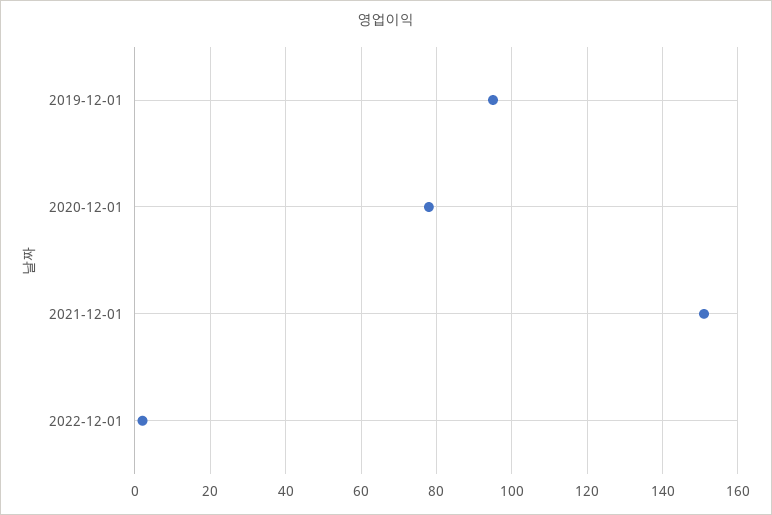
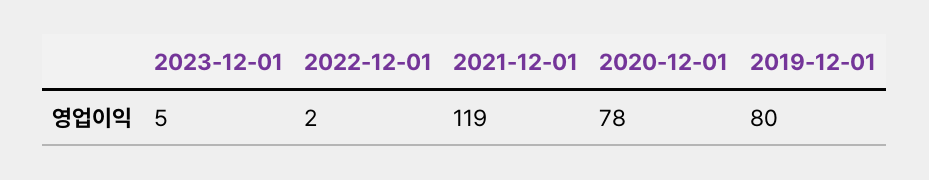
2019-12-01: 95 -> 80
2021-12-01: 150 -> 119
2023-12-01: none -> 5

